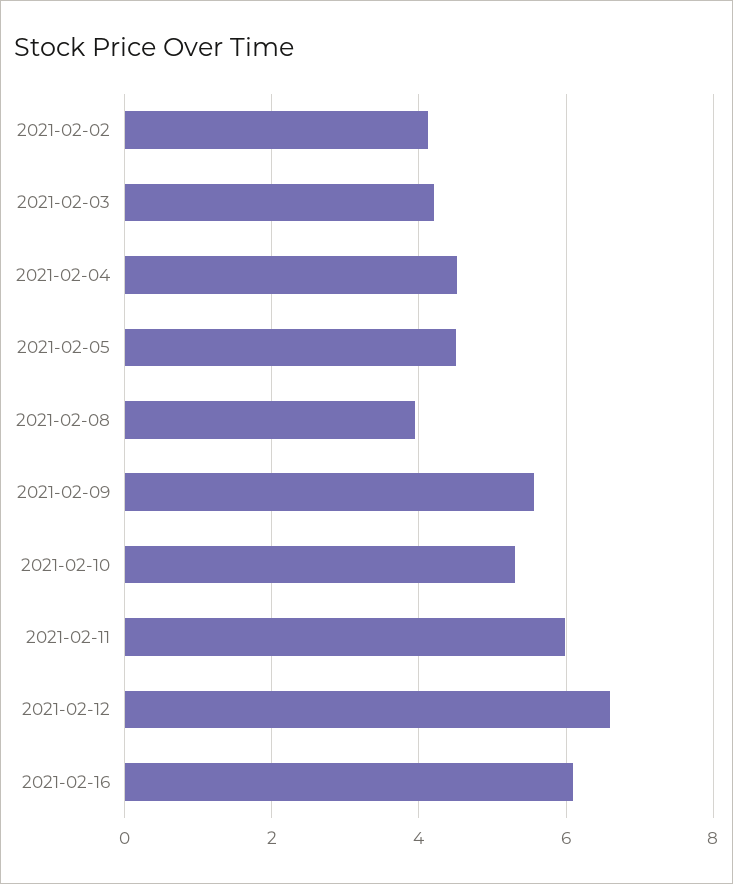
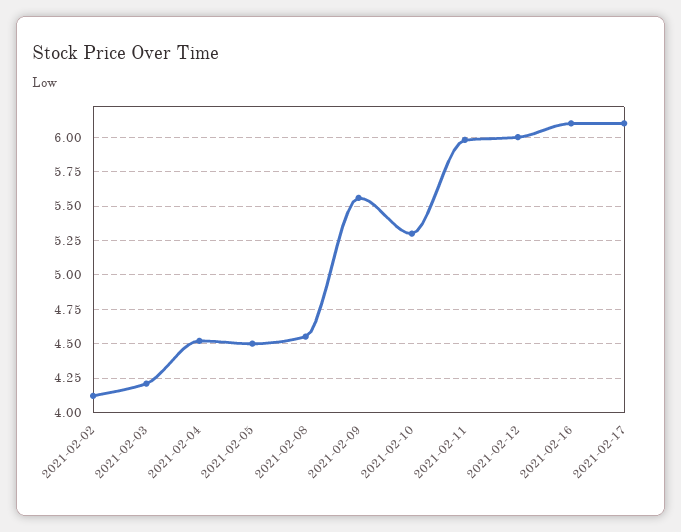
2021-02-08: 4 -> 4.55
2021-02-12: 6.6 -> 6
2021-02-17: none -> 6.1

